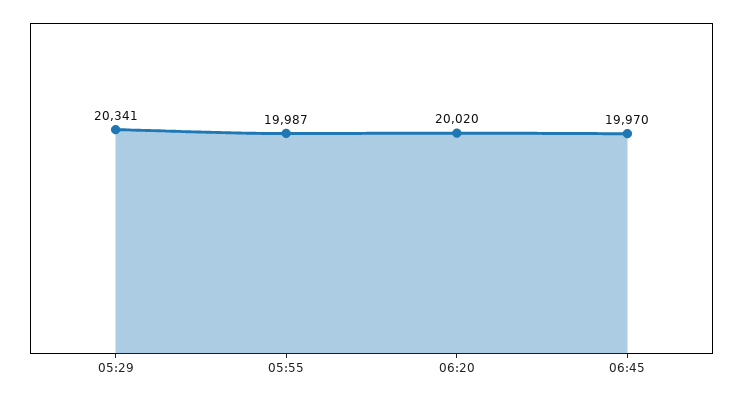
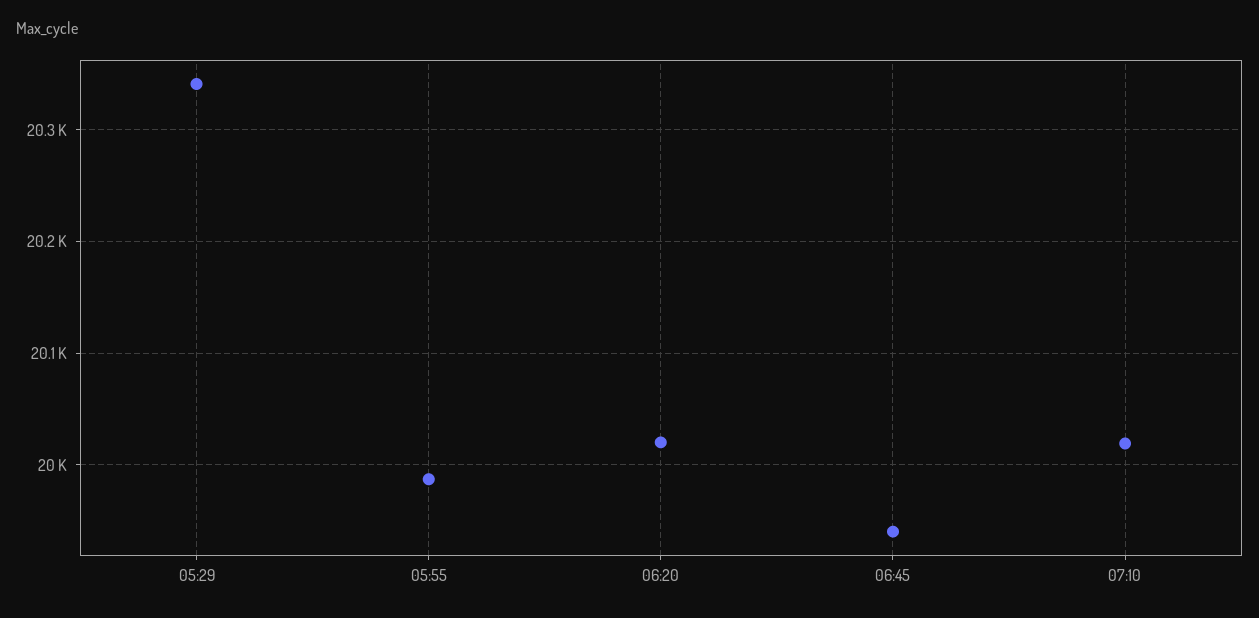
06:45: 19970 -> 19940
07:10: none -> 20020

